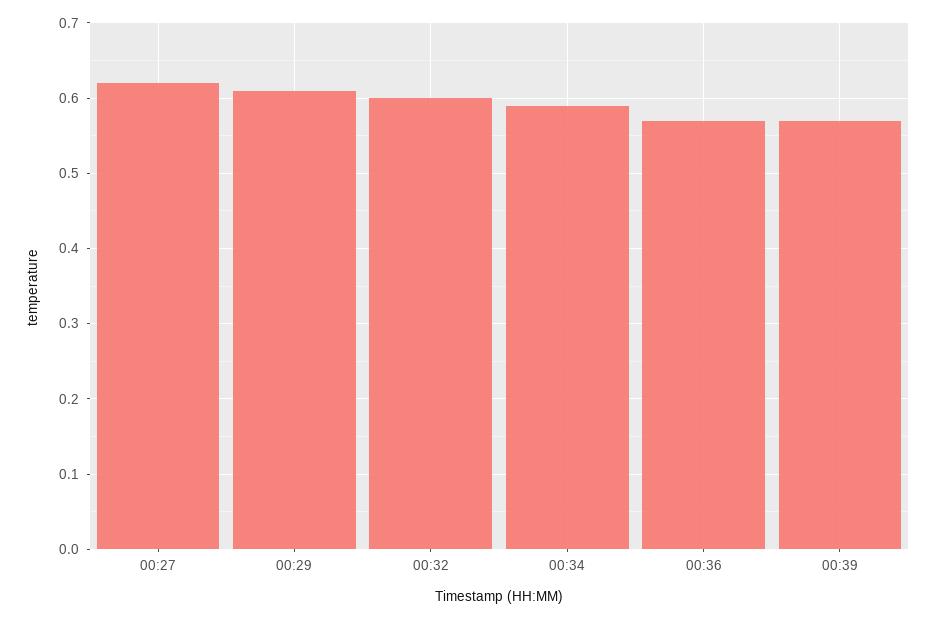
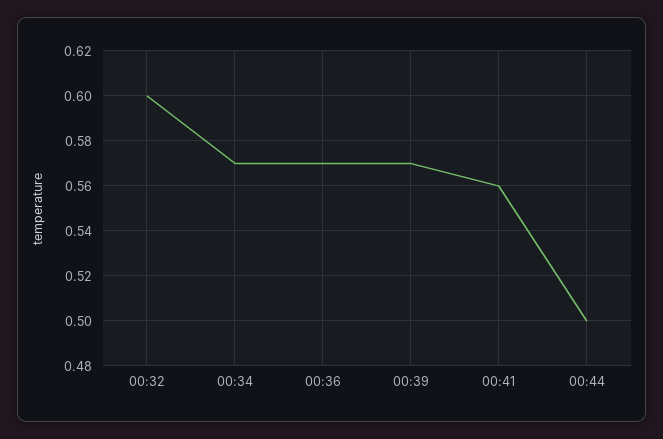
00:27: 0.62 -> none
00:29: 0.61 -> none
00:34: 0.59 -> 0.57
00:41: none -> 0.56
00:44: none -> 0.5

